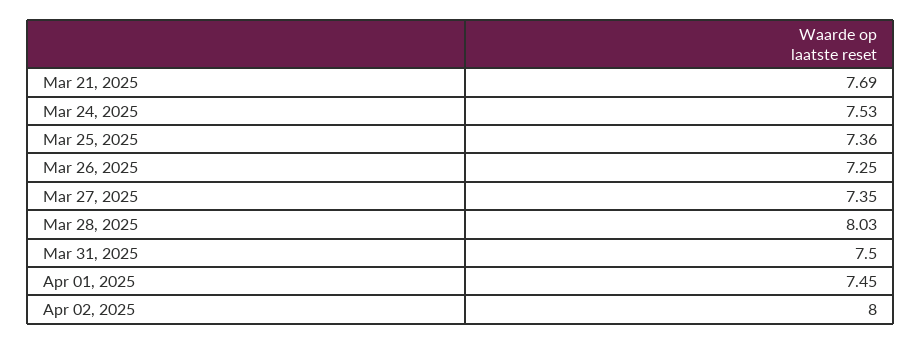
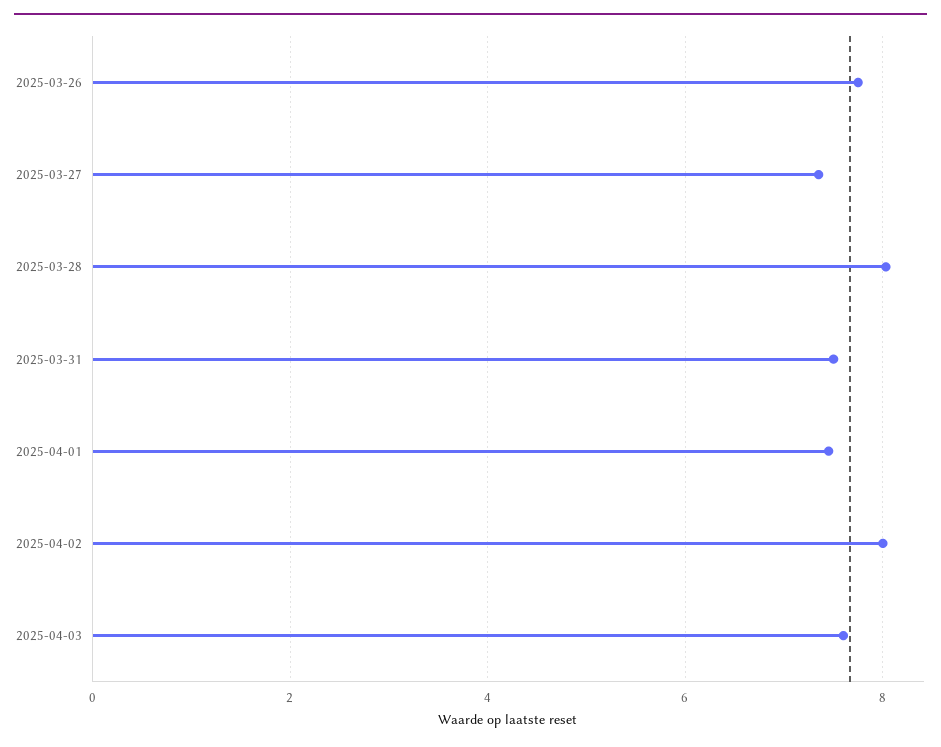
Mar 21, 2025: 7.69 -> none
Mar 24, 2025: 7.53 -> none
Mar 25, 2025: 7.36 -> none
Mar 26, 2025: 7.25 -> 7.8
2025-04-03: none -> 7.6

